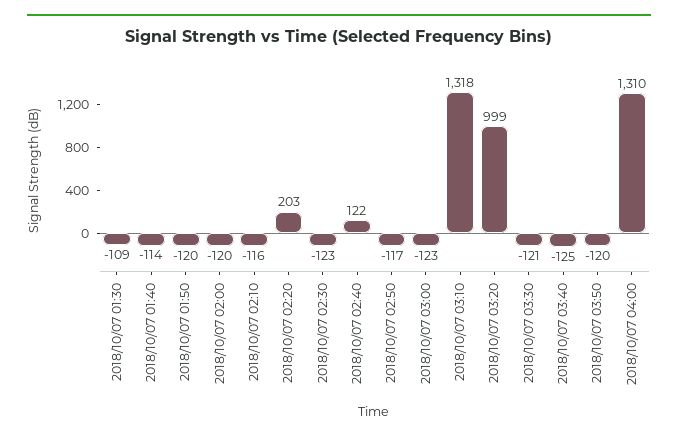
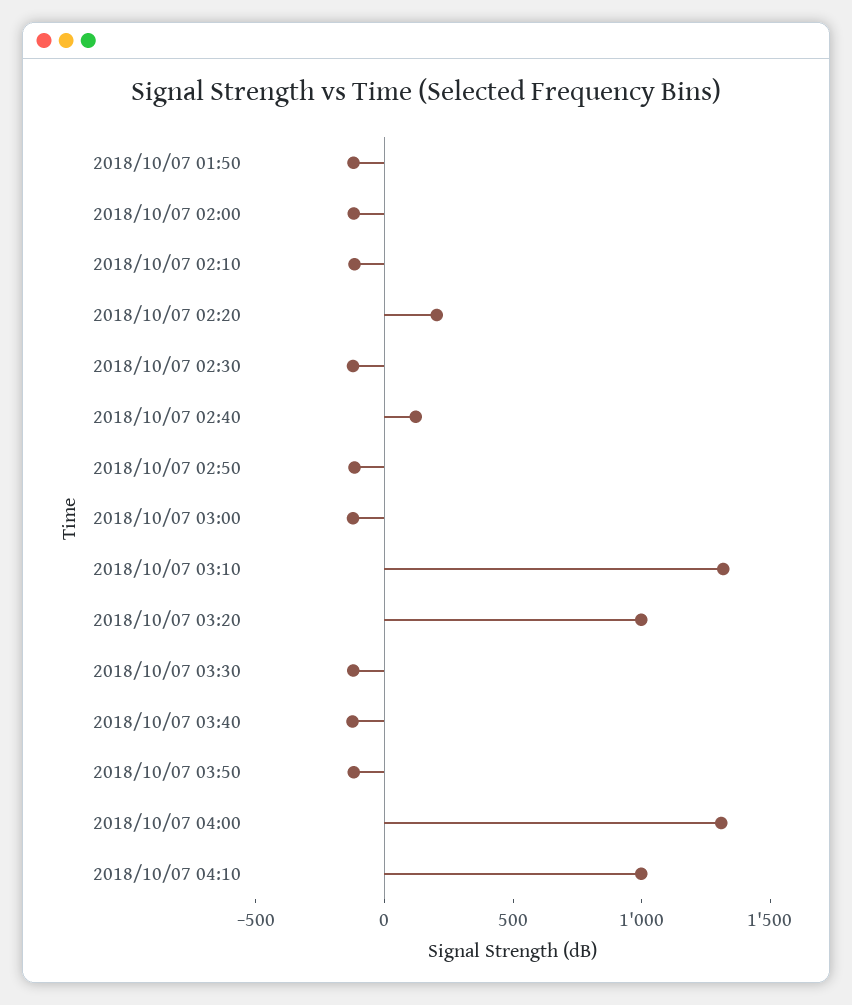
2018/10/07 01:30: -109 -> none
2018/10/07 01:40: -114 -> none
2018/10/07 04:10: none -> 1000

